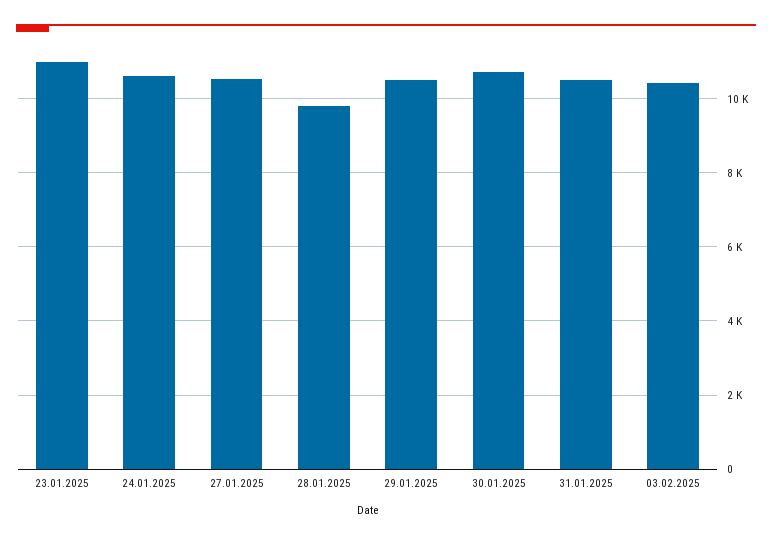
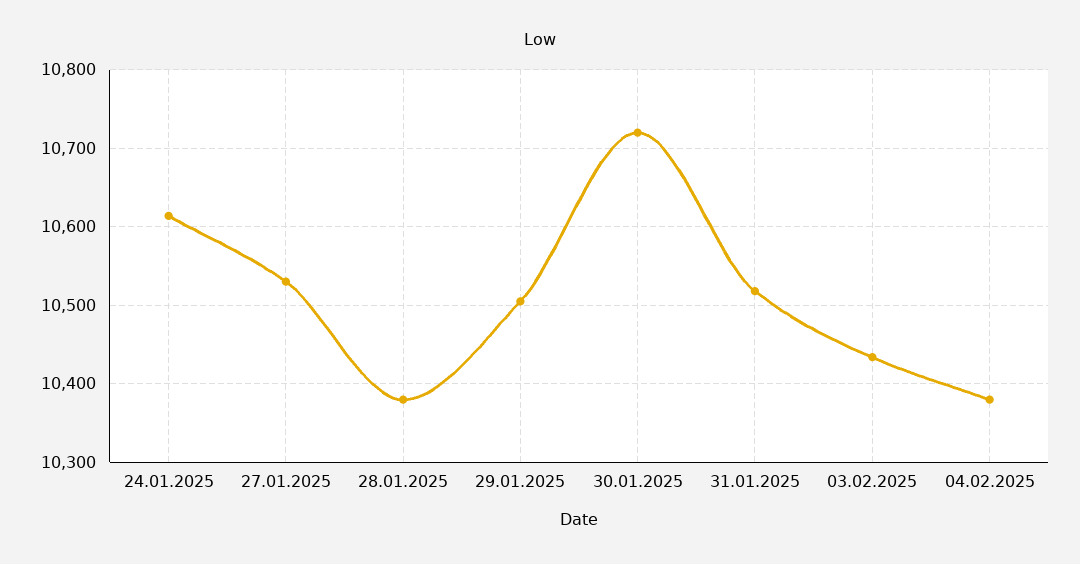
23.01.2025: 11000 -> none
28.01.2025: 9800 -> 10380
04.02.2025: none -> 10380

